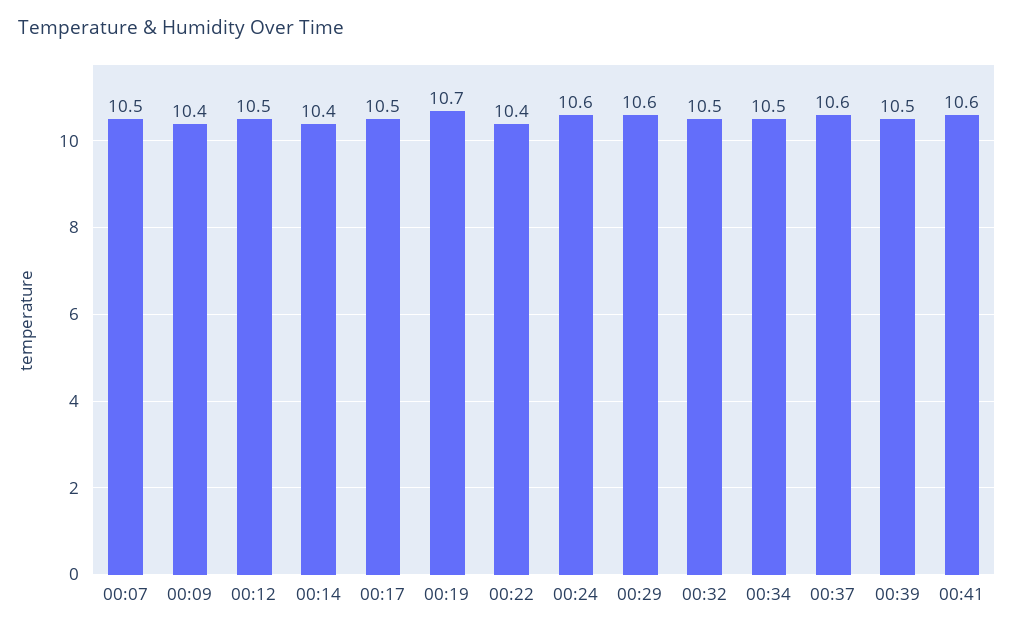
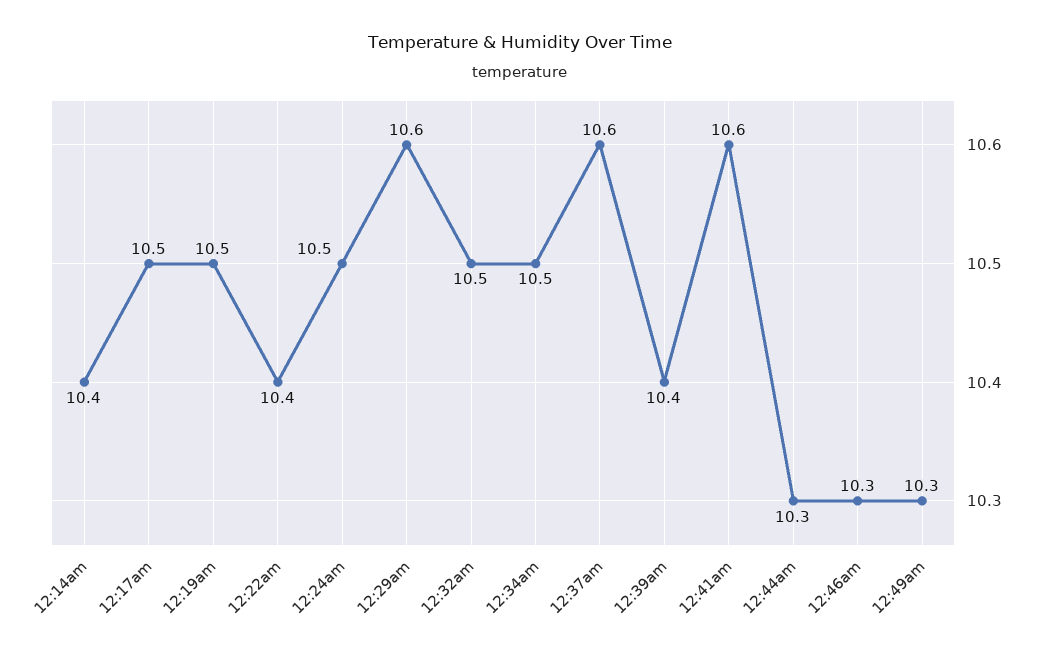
00:07: 10.5 -> none
00:09: 10.4 -> none
00:12: 10.5 -> none
00:19: 10.7 -> 10.5
00:24: 10.6 -> 10.5
00:39: 10.5 -> 10.4
12:44am: none -> 10.3
12:46am: none -> 10.3
12:49am: none -> 10.3

